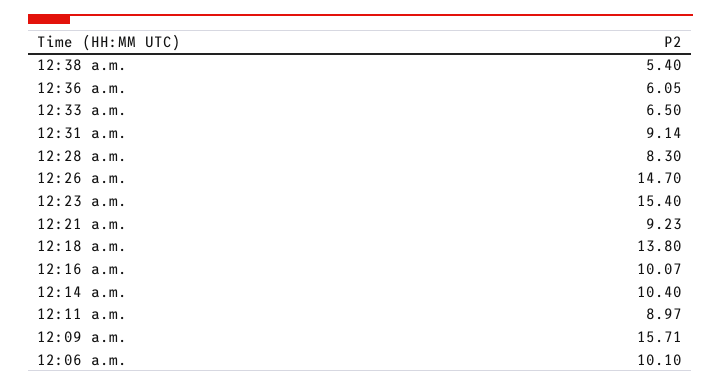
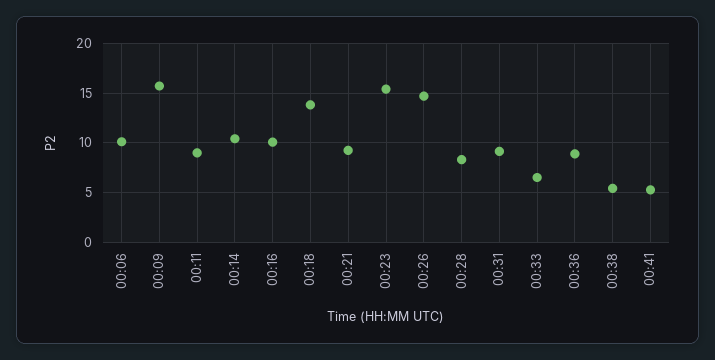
12:36 a.m.: 6.05 -> 9
00:41: none -> 5

